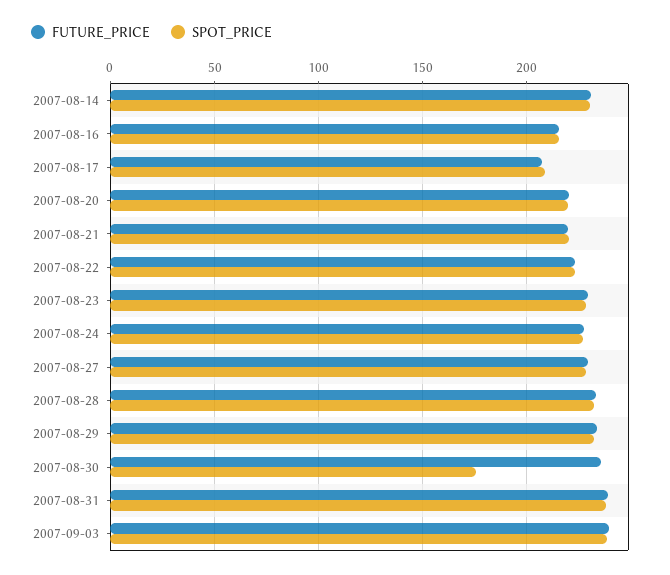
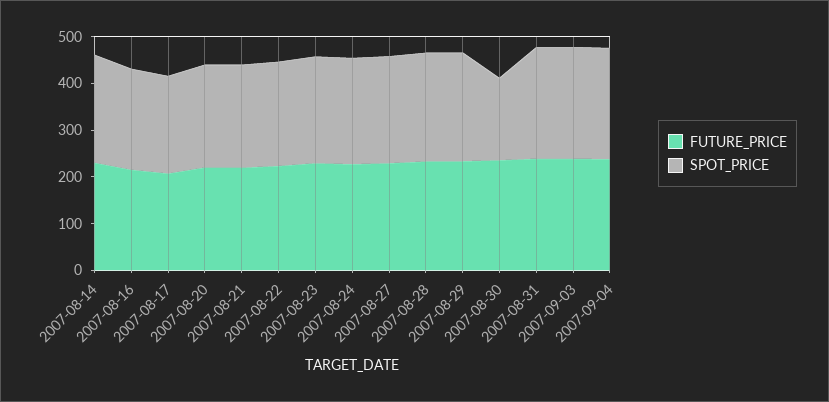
FUTURE_PRICE, 2007-09-04: none -> 240
SPOT_PRICE, 2007-09-04: none -> 240

